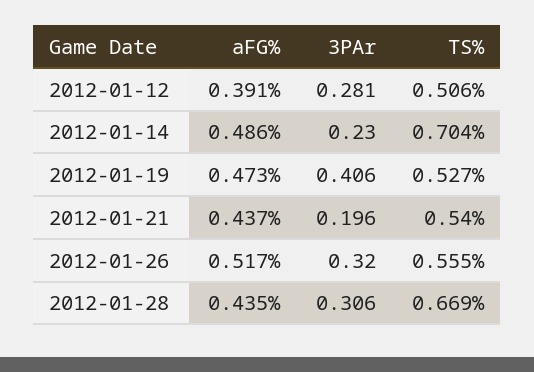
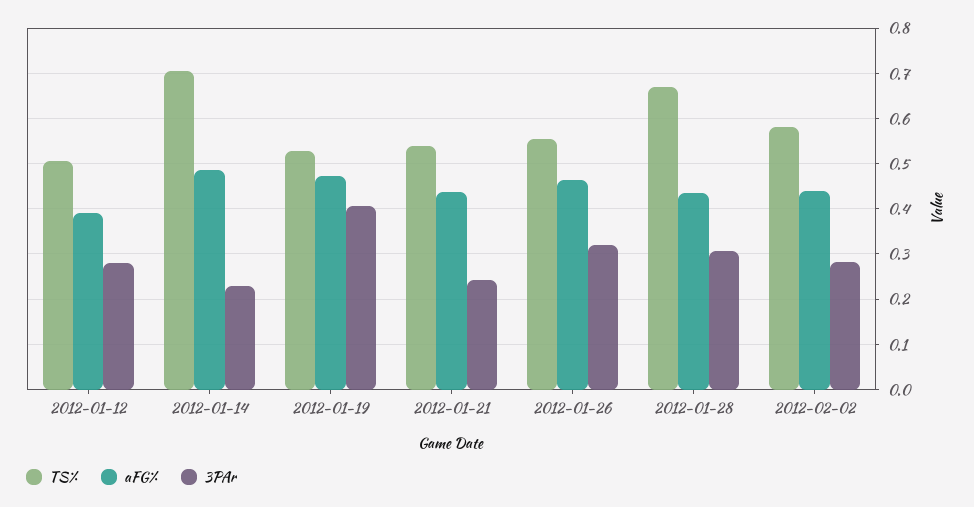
3PAr, 2012-01-21: 0.196 -> 0.24
aFG%, 2012-01-26: 0.517 -> 0.46
TS%, 2012-02-02: none -> 0.58
aFG%, 2012-02-02: none -> 0.44
3PAr, 2012-02-02: none -> 0.28

